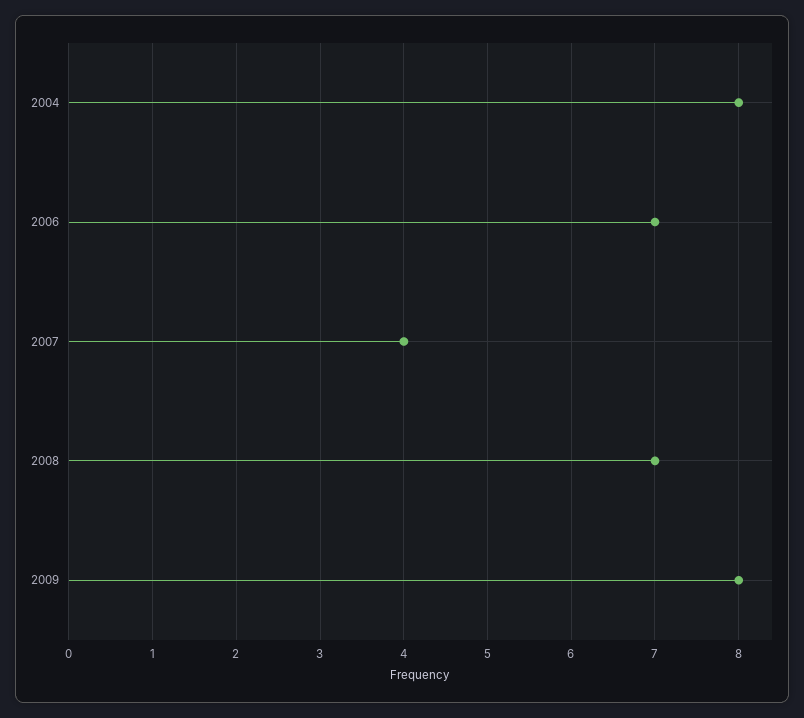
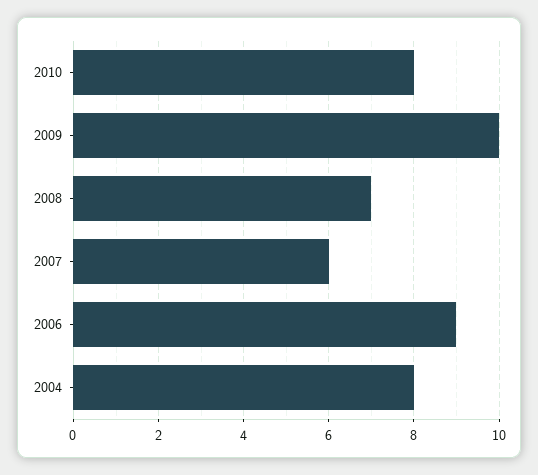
2006: 7 -> 9
2007: 4 -> 6
2009: 8 -> 10
2010: none -> 8

